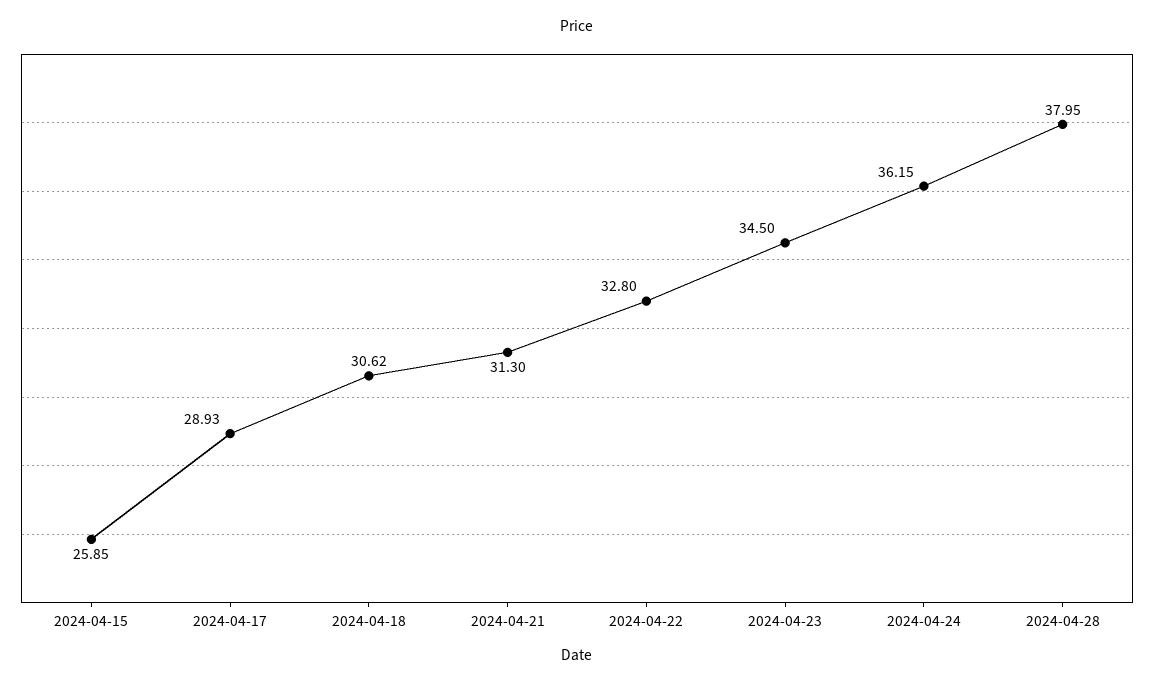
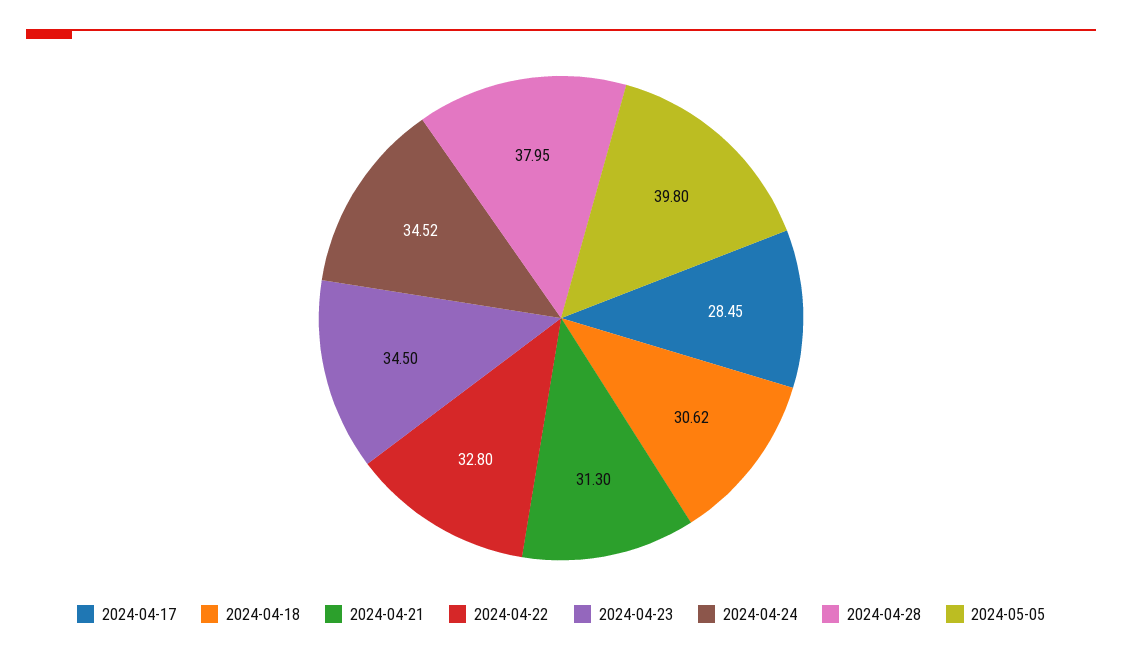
2024-04-15: 25.85 -> none
2024-04-17: 28.93 -> 28.45
2024-04-24: 36.15 -> 34.52
2024-05-05: none -> 39.8

